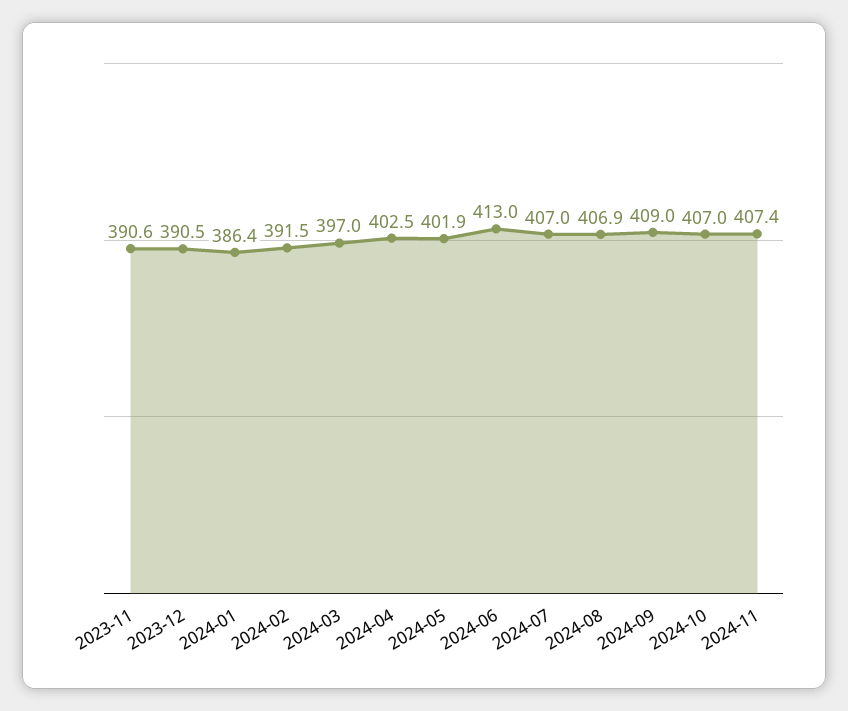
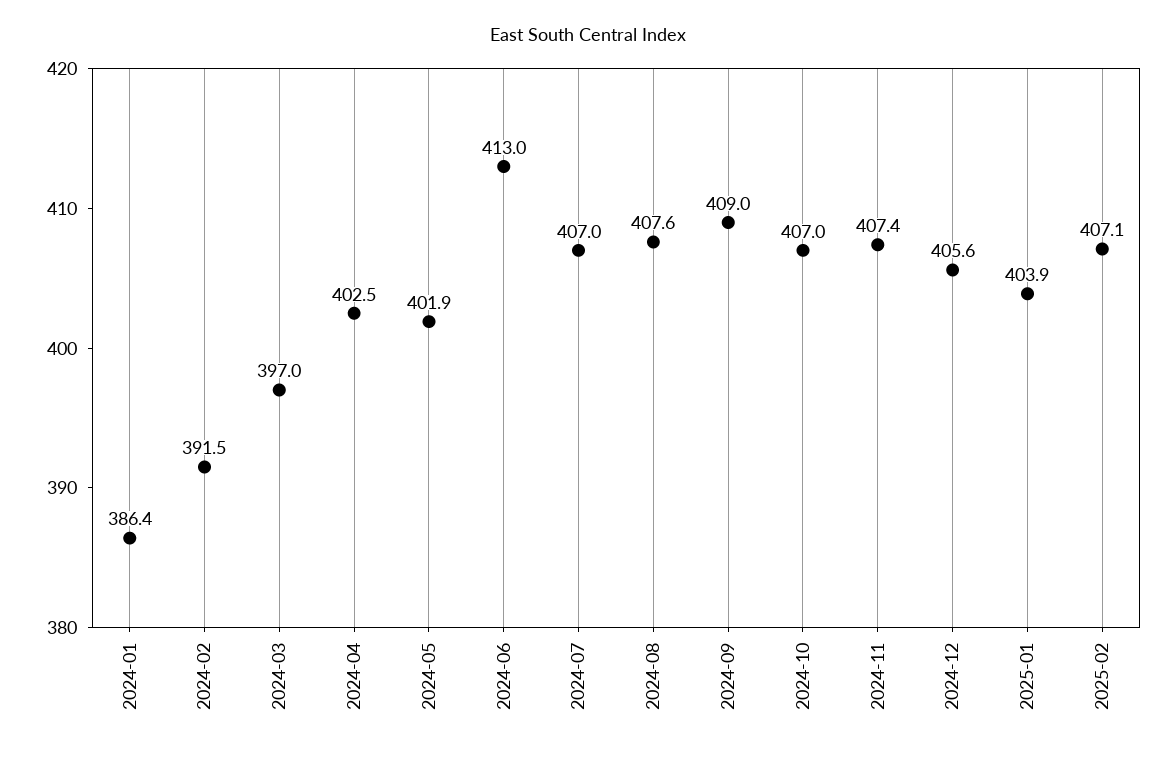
2023-11: 390.6 -> none
2023-12: 390.5 -> none
2024-08: 406.9 -> 407.6
2024-12: none -> 405.6
2025-01: none -> 403.9
2025-02: none -> 407.1

